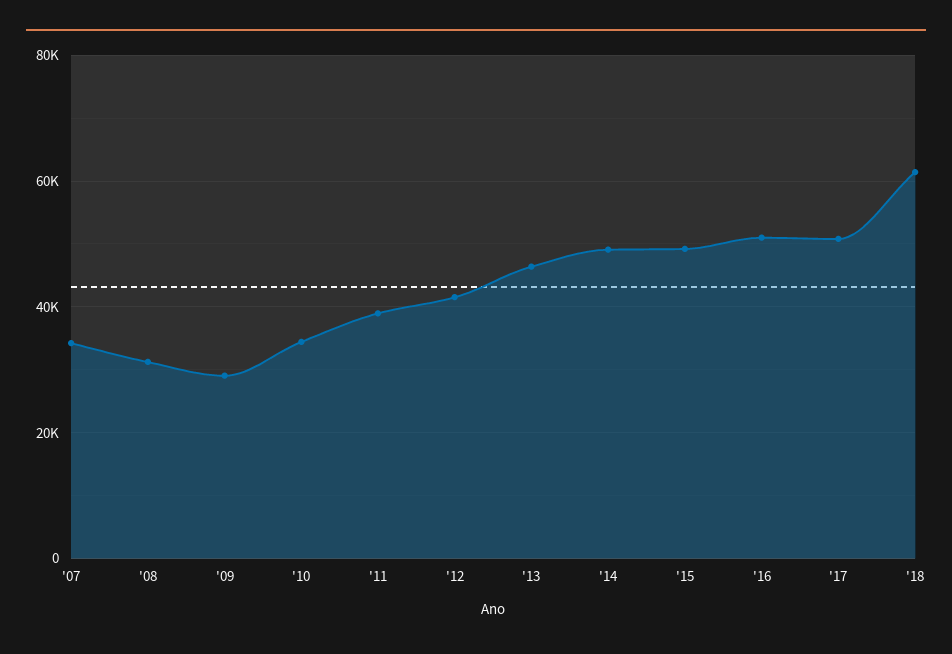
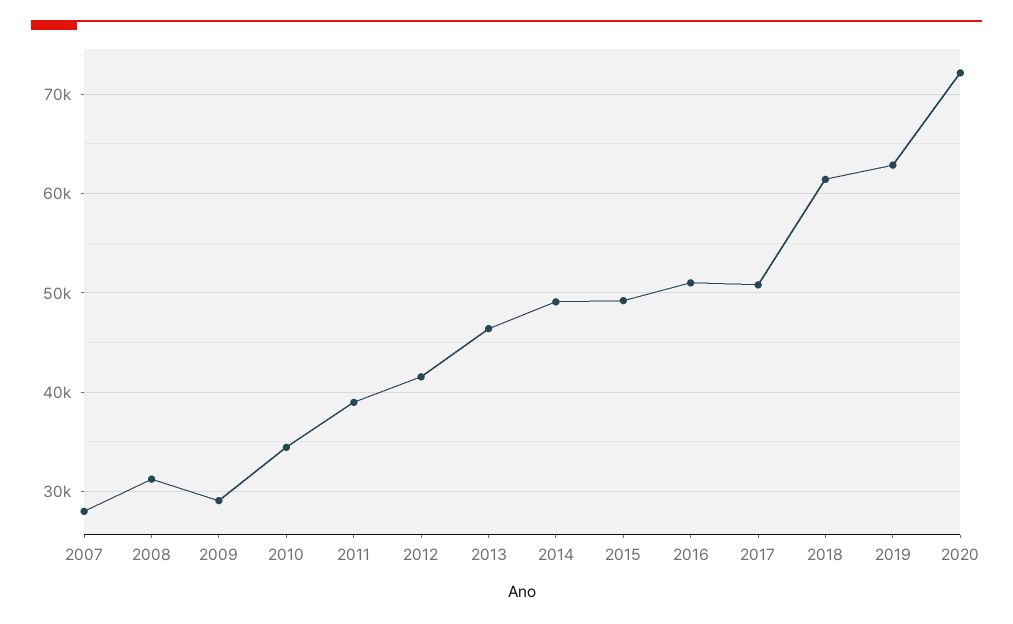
'07: 34000 -> 28000
2019: none -> 63000
2020: none -> 72000

